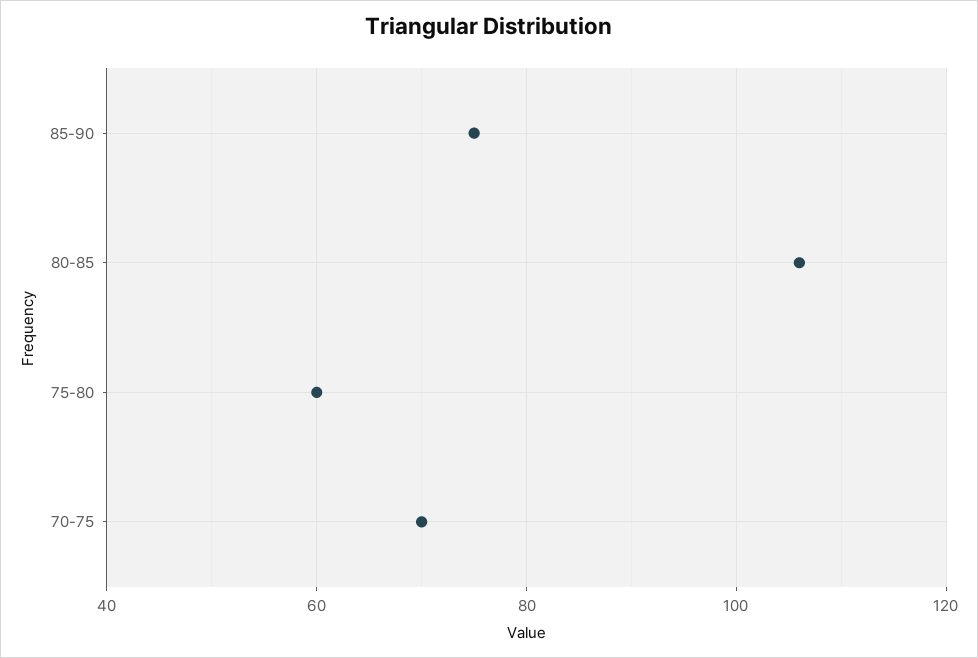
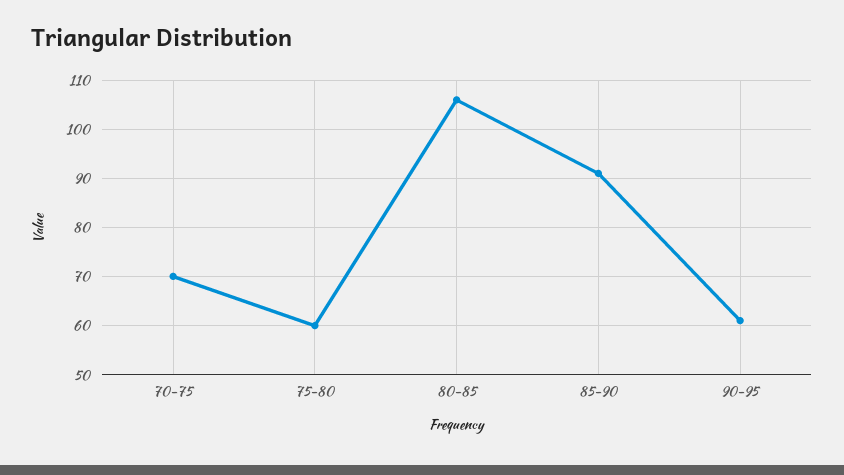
85-90: 75 -> 90
90-95: none -> 60

